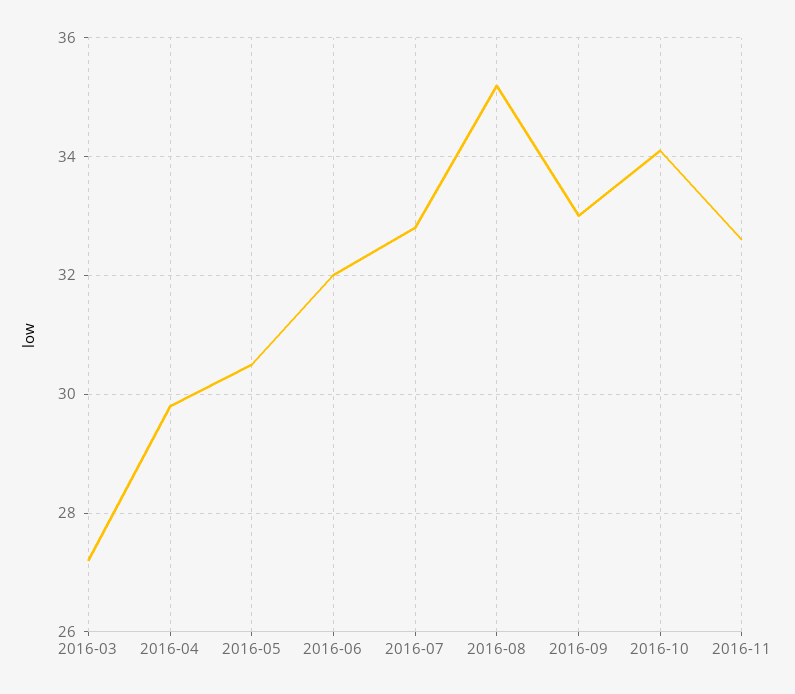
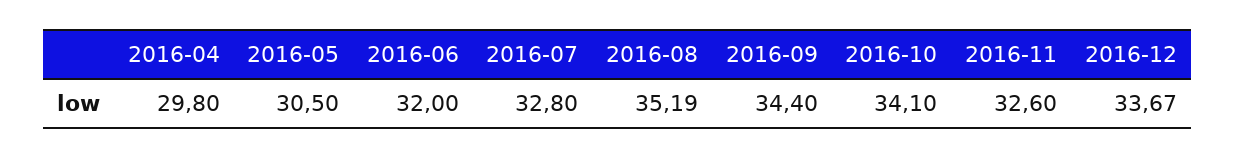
2016-03: 27.2 -> none
2016-09: 33 -> 34.4
2016-12: none -> 33.67

